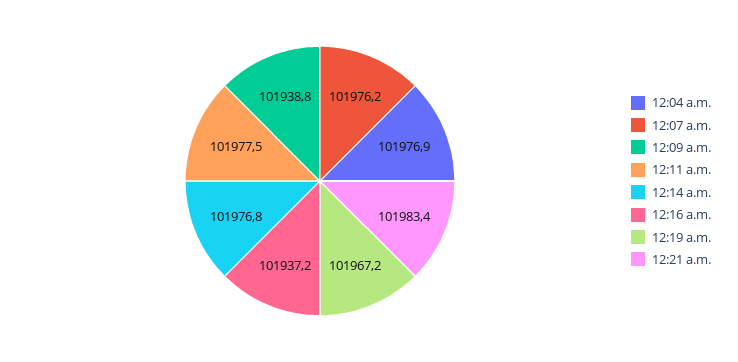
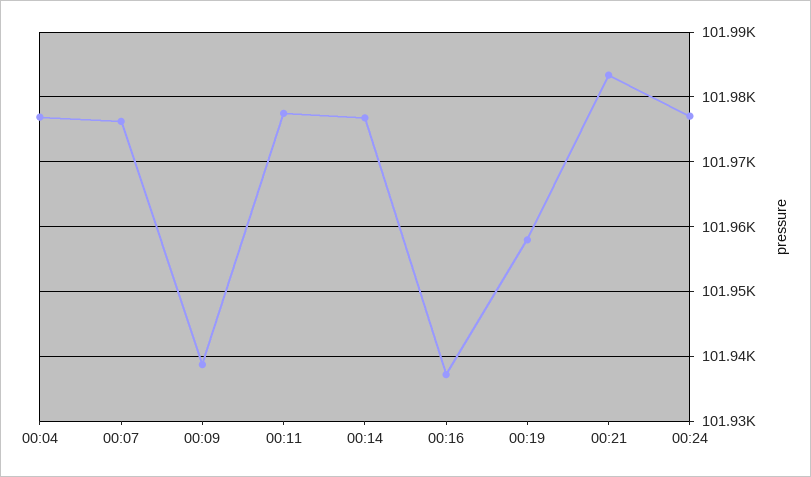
12:19 a.m.: 101967.2 -> 101958
00:24: none -> 101977

